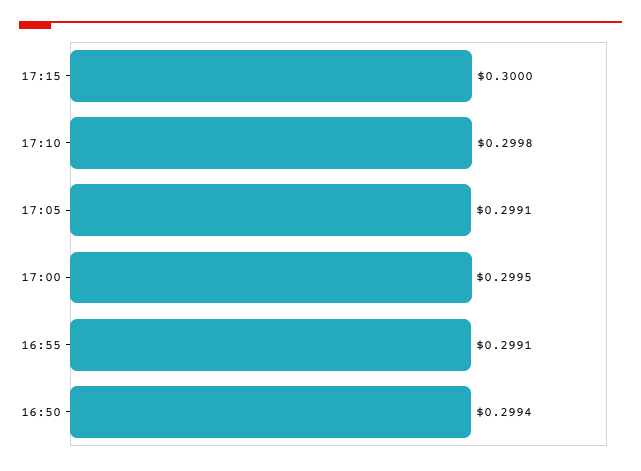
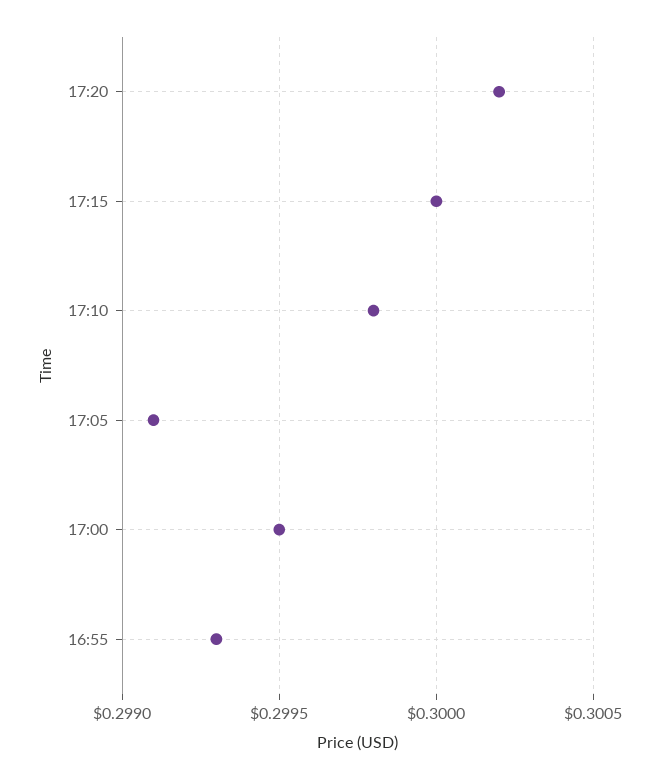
16:55: 0.2991 -> 0.2993
16:50: 0.2994 -> none
17:20: none -> 0.3002

